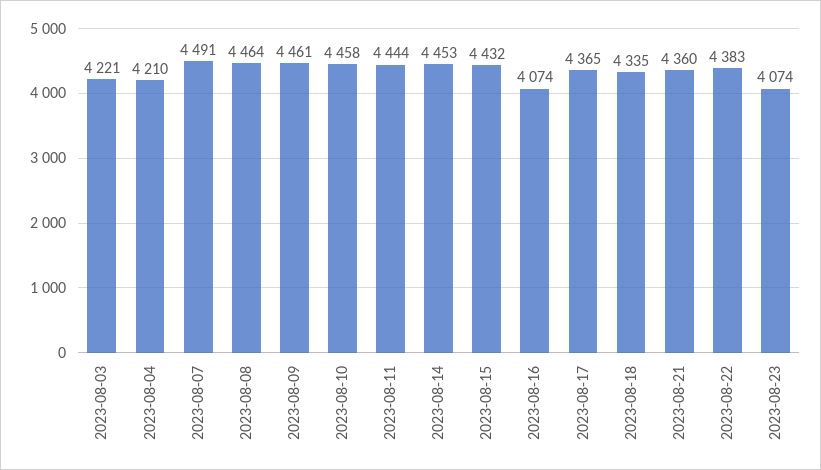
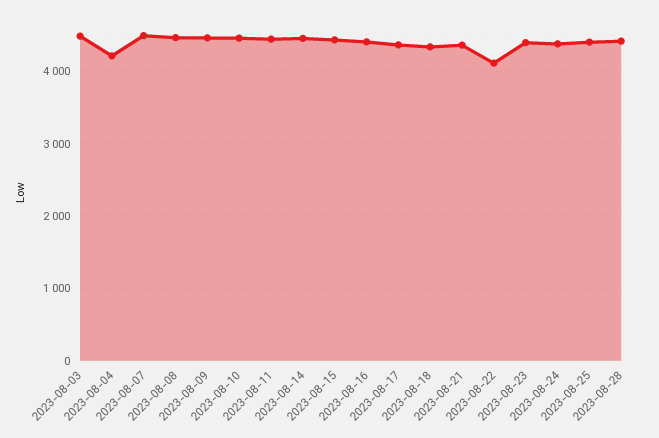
2023-08-03: 4221 -> 4500
2023-08-16: 4074 -> 4400
2023-08-22: 4383 -> 4100
2023-08-23: 4074 -> 4400
2023-08-24: none -> 4400
2023-08-25: none -> 4400
2023-08-28: none -> 4400

